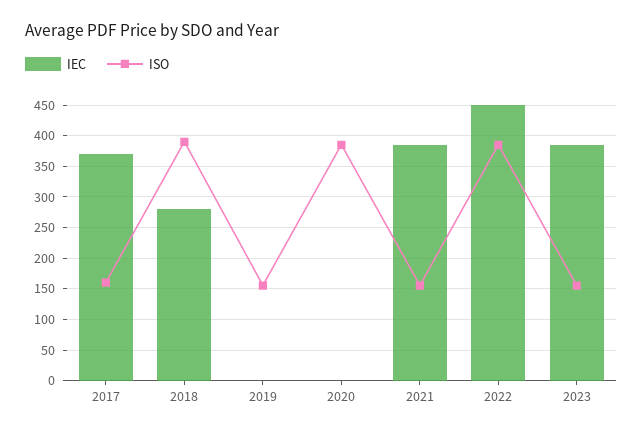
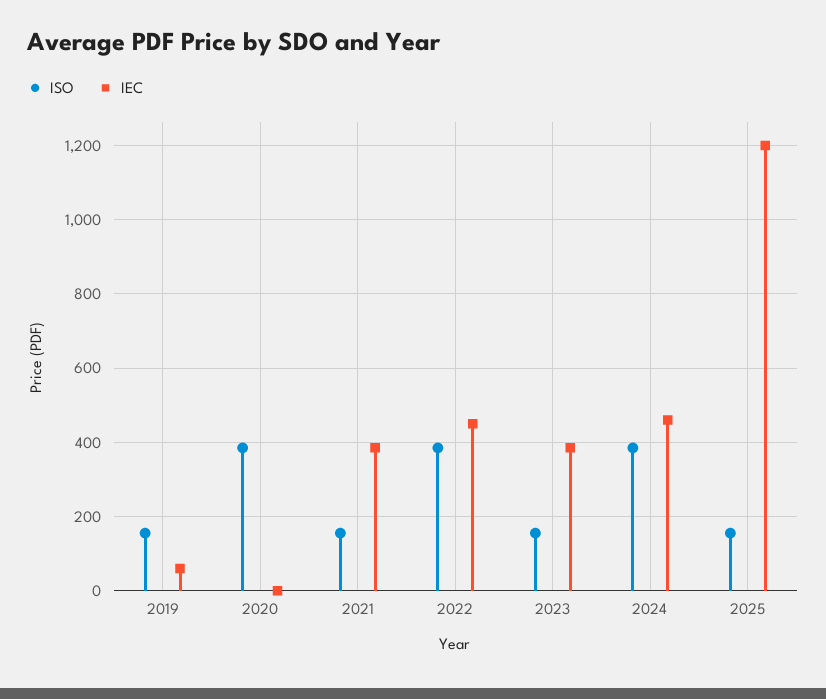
IEC, 2017: 370 -> none
ISO, 2017: 160 -> none
IEC, 2018: 280 -> none
ISO, 2018: 390 -> none
IEC, 2019: 0 -> 60
ISO, 2024: none -> 380
IEC, 2024: none -> 460
ISO, 2025: none -> 160
IEC, 2025: none -> 1200

